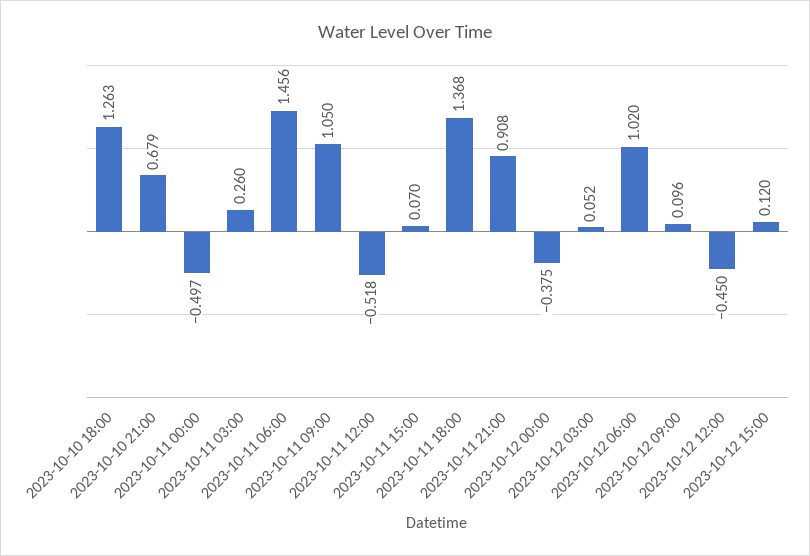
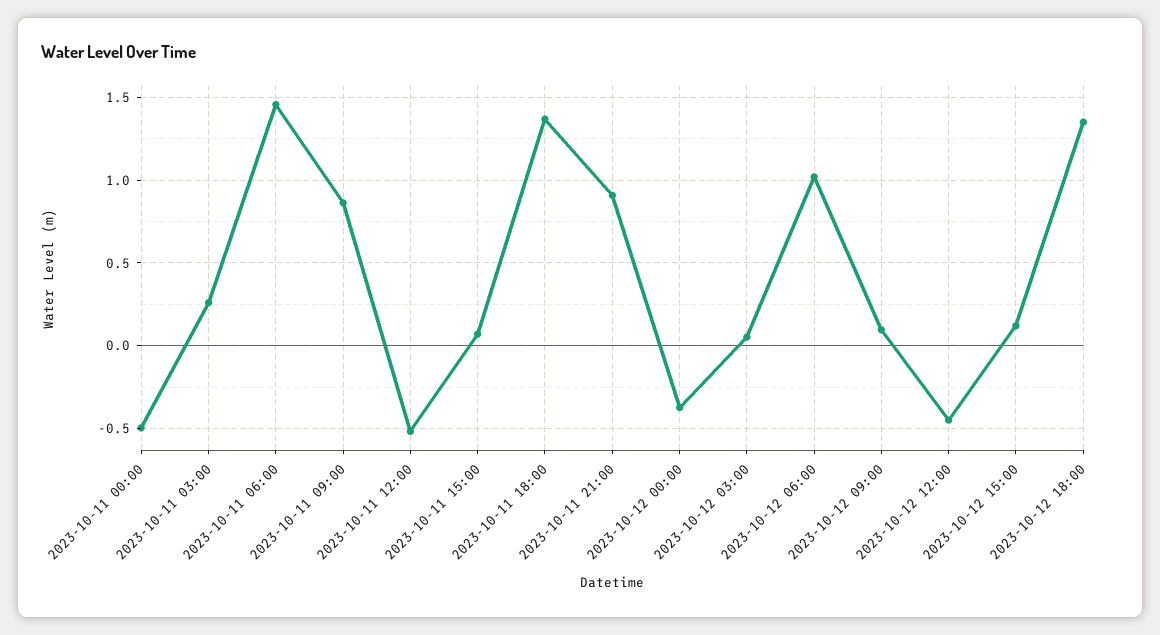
2023-10-10 18:00: 1.263 -> none
2023-10-10 21:00: 0.679 -> none
2023-10-11 09:00: 1.05 -> 0.85
2023-10-12 18:00: none -> 1.35

